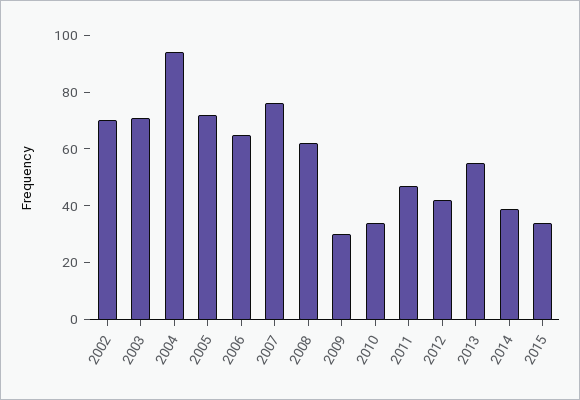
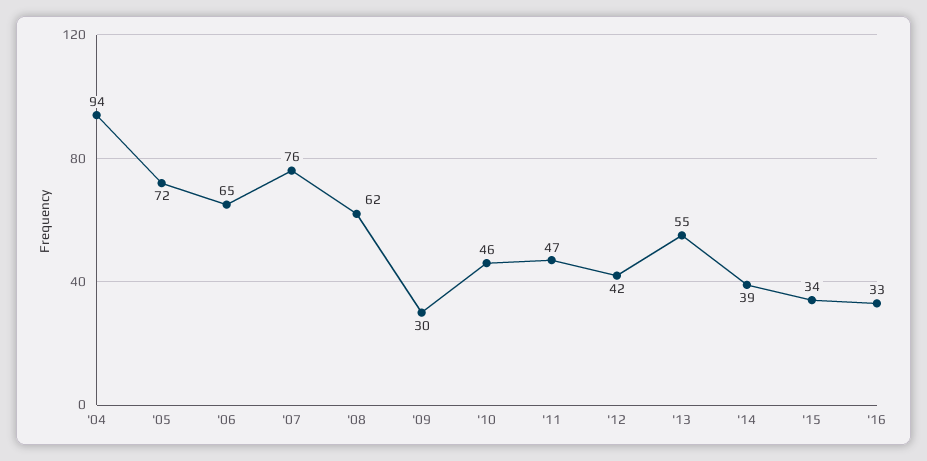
2002: 70 -> none
2003: 70 -> none
2010: 35 -> 46
'16: none -> 33

